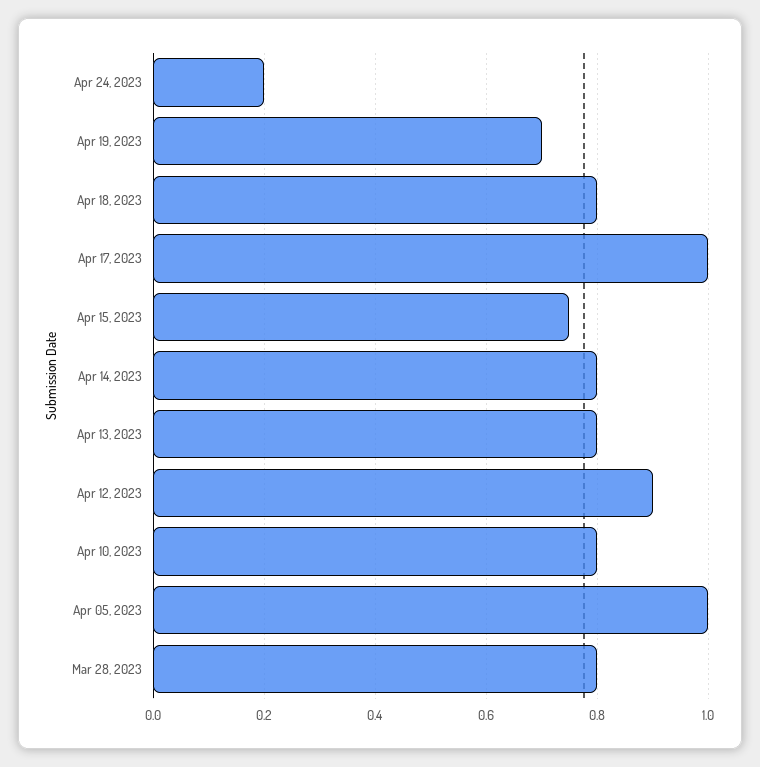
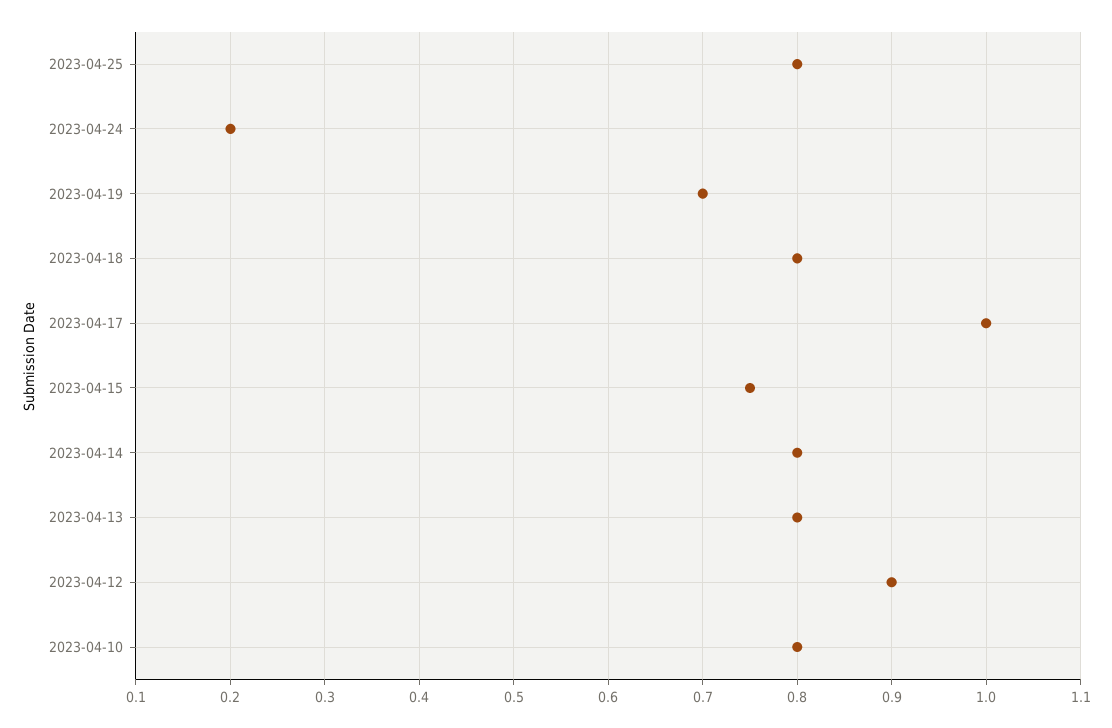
Apr 05, 2023: 1 -> none
Mar 28, 2023: 0.8 -> none
2023-04-25: none -> 0.8

